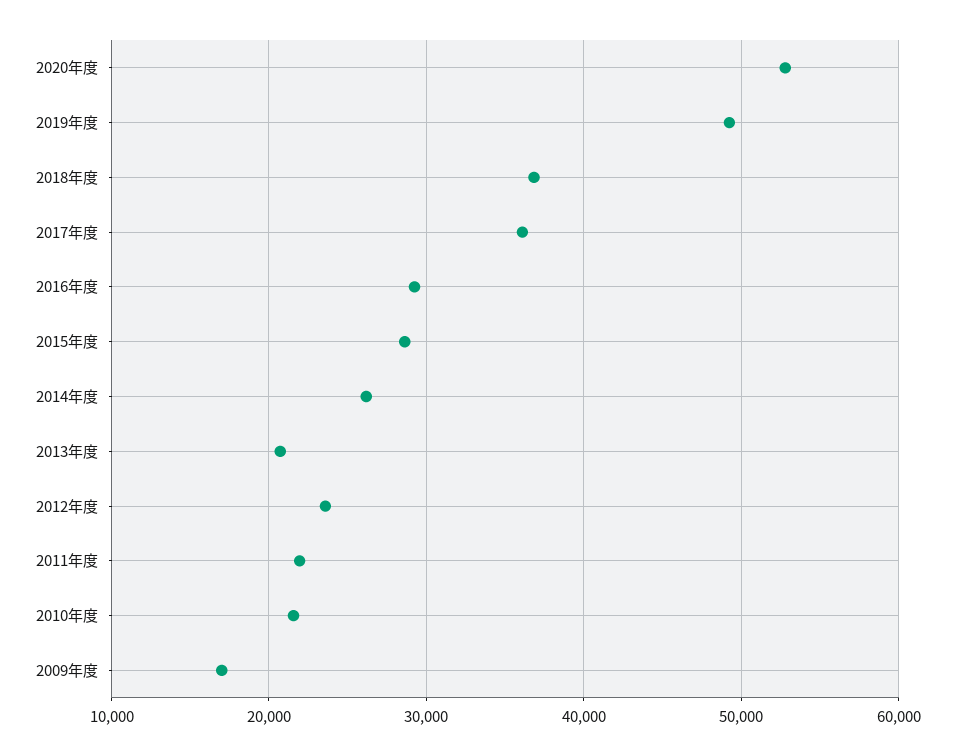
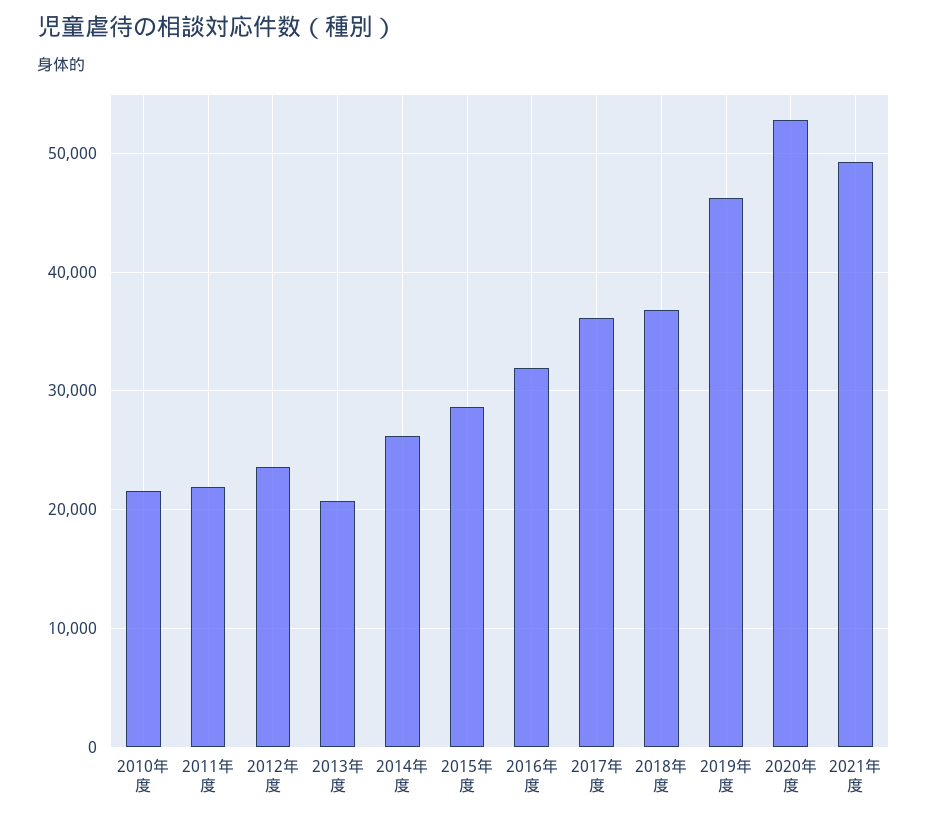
2019年度: 49000 -> 46000
2016年度: 29000 -> 32000
2009年度: 17000 -> none
2021年度: none -> 49000

